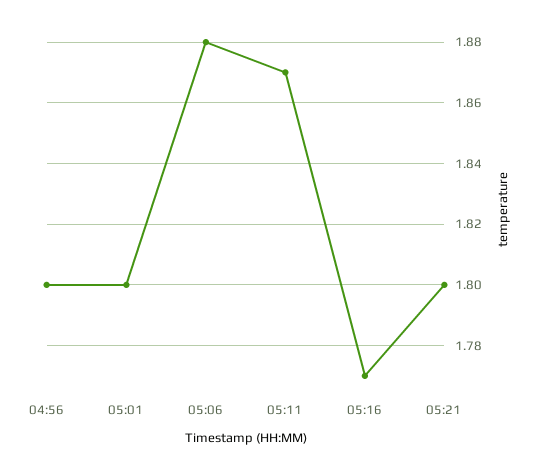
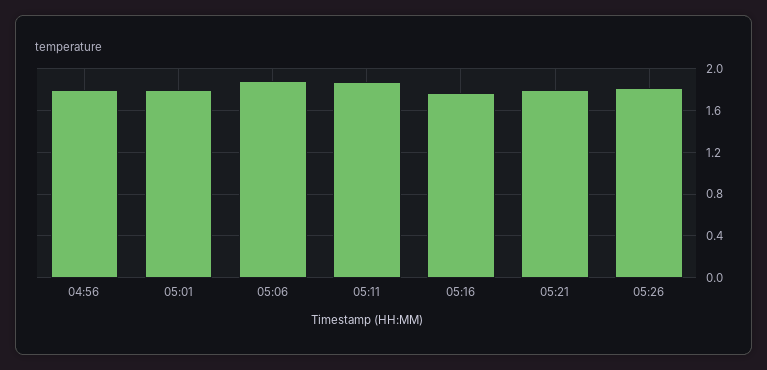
05:26: none -> 1.8

